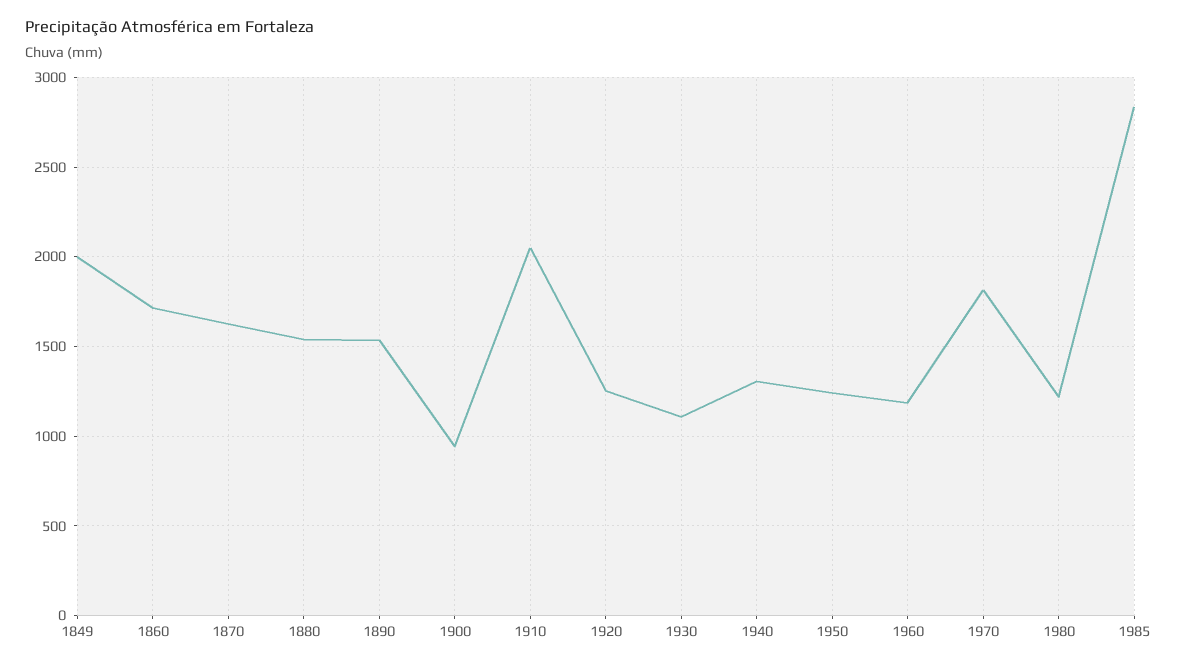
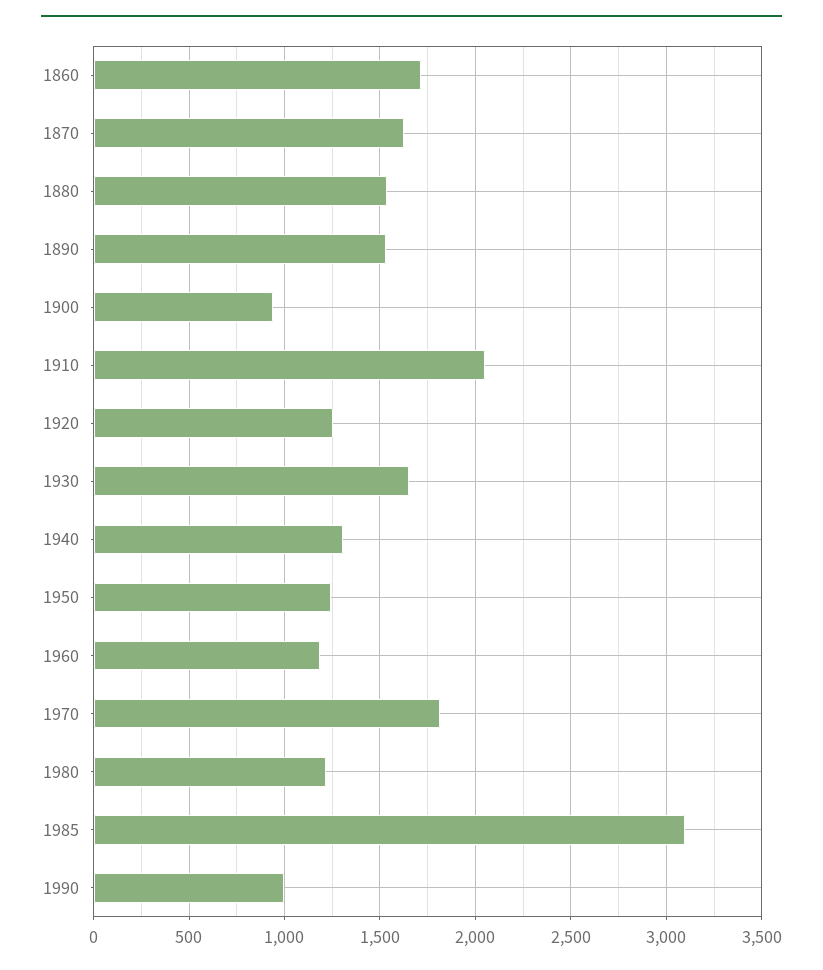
1849: 2000 -> none
1930: 1100 -> 1650
1985: 2850 -> 3100
1990: none -> 1000

